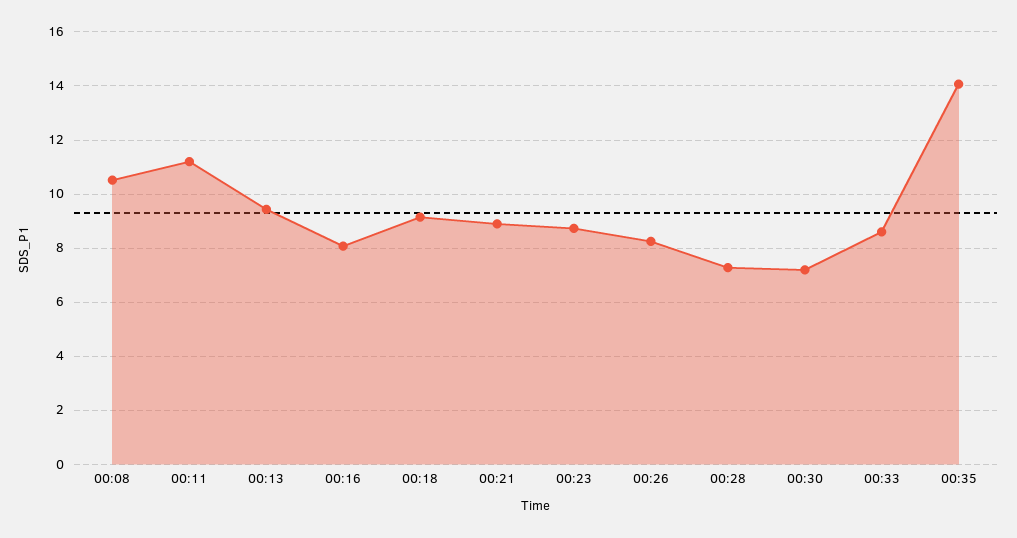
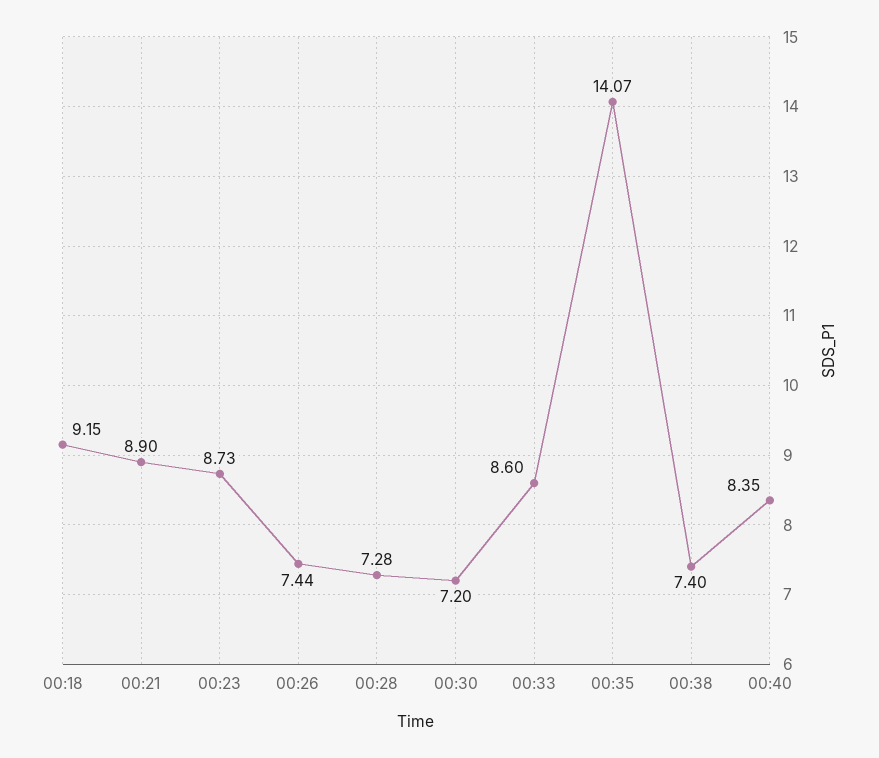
00:08: 10.5 -> none
00:11: 11.25 -> none
00:13: 9.5 -> none
00:16: 8 -> none
00:26: 8.25 -> 7.44
00:38: none -> 7.4
00:40: none -> 8.35

